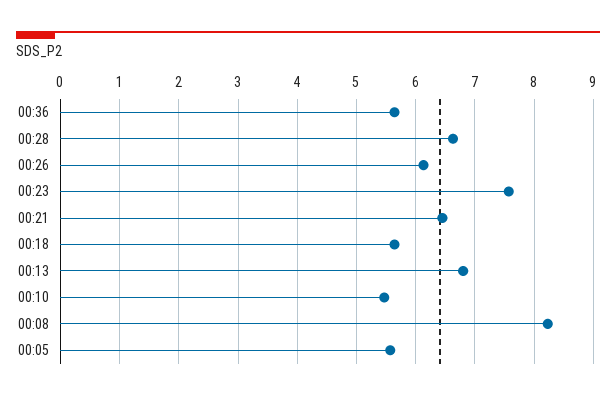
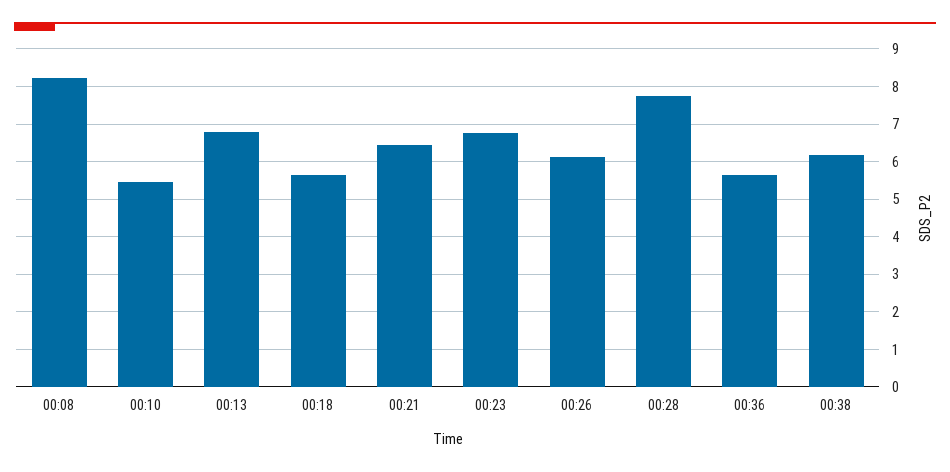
00:28: 6.6 -> 7.8
00:23: 7.6 -> 6.8
00:05: 5.6 -> none
00:38: none -> 6.2

